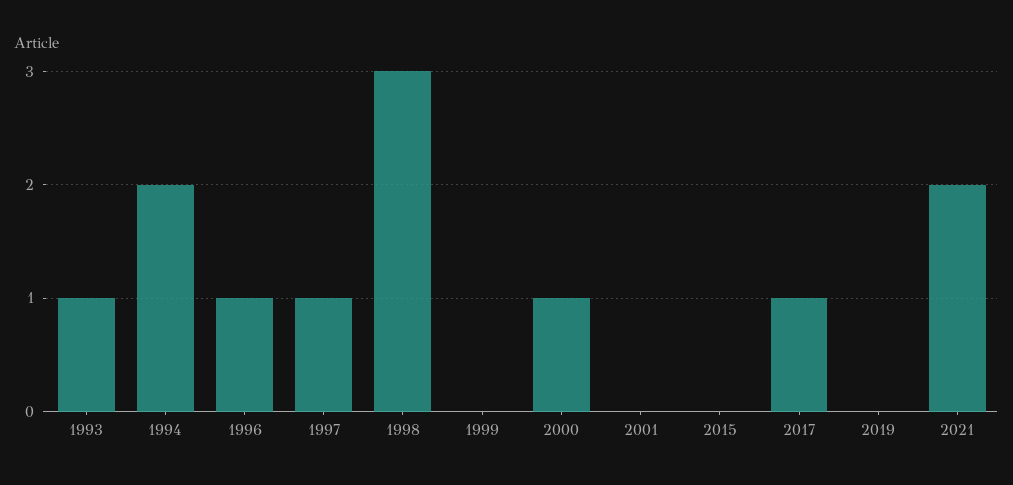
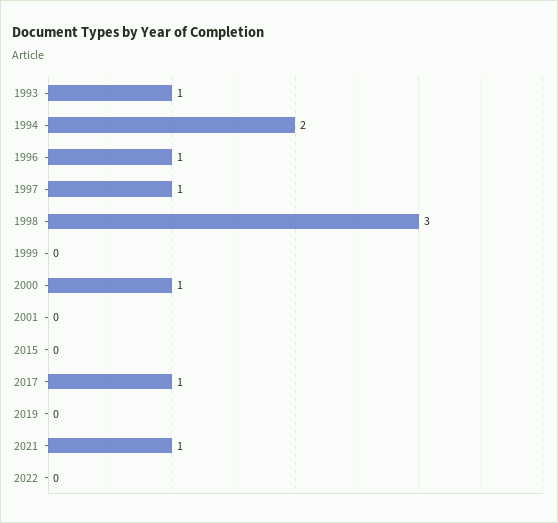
2021: 2 -> 1
2022: none -> 0

